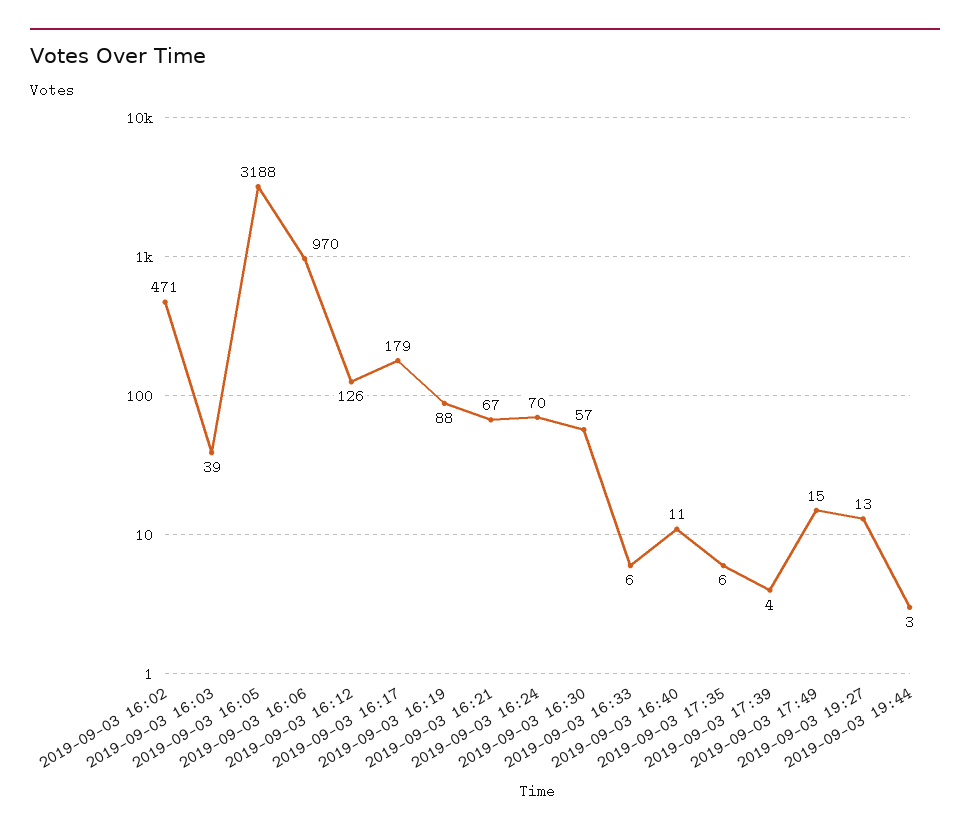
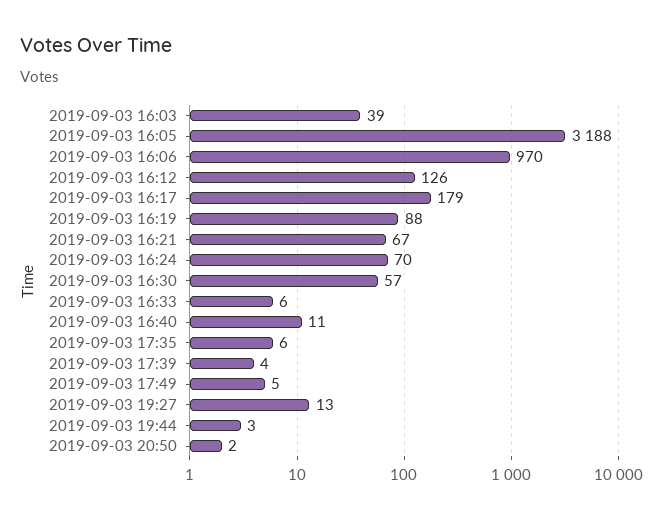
2019-09-03 16:02: 471 -> none
2019-09-03 17:49: 15 -> 5
2019-09-03 20:50: none -> 2

